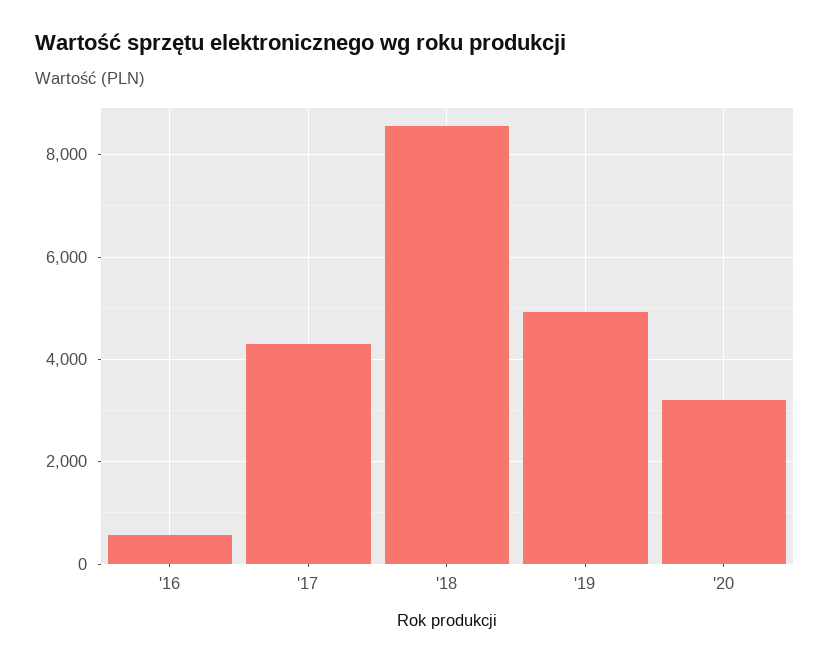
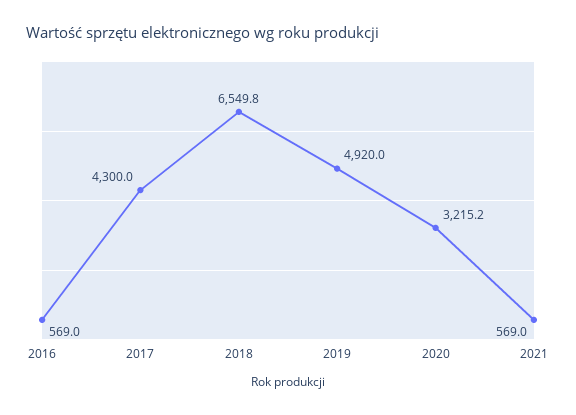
'18: 8600 -> 6549.8
2021: none -> 569

